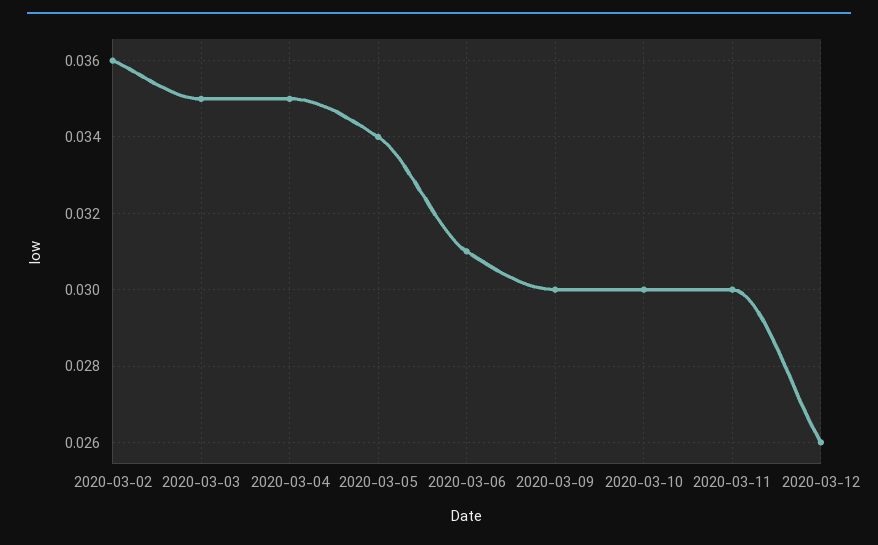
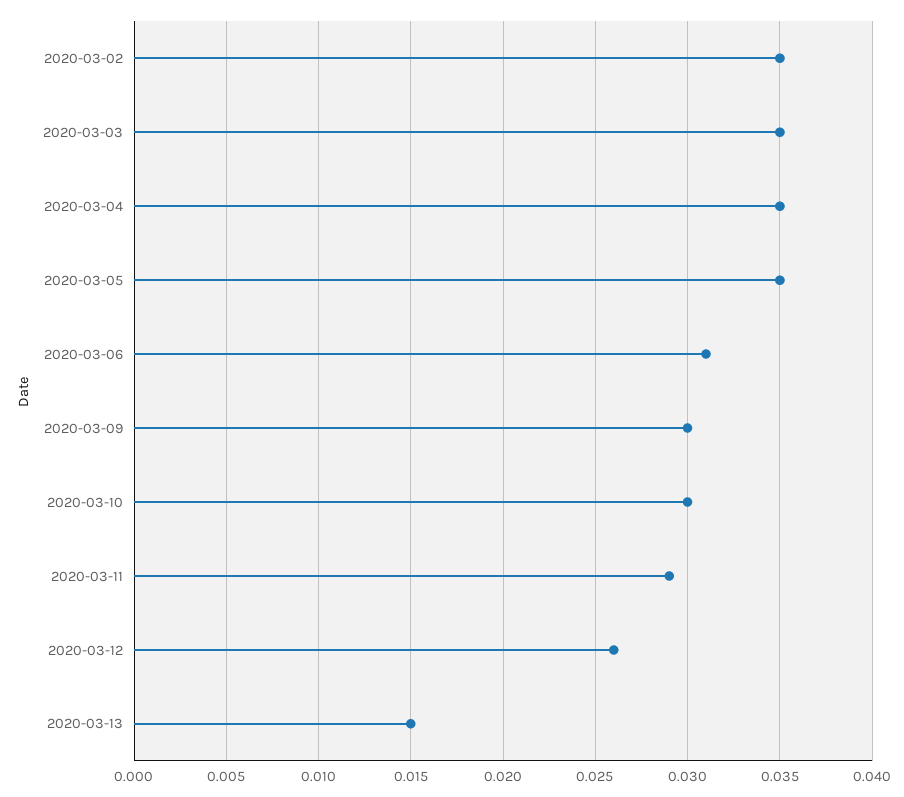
2020-03-02: 0.036 -> 0.035
2020-03-05: 0.034 -> 0.035
2020-03-11: 0.03 -> 0.029
2020-03-13: none -> 0.015

